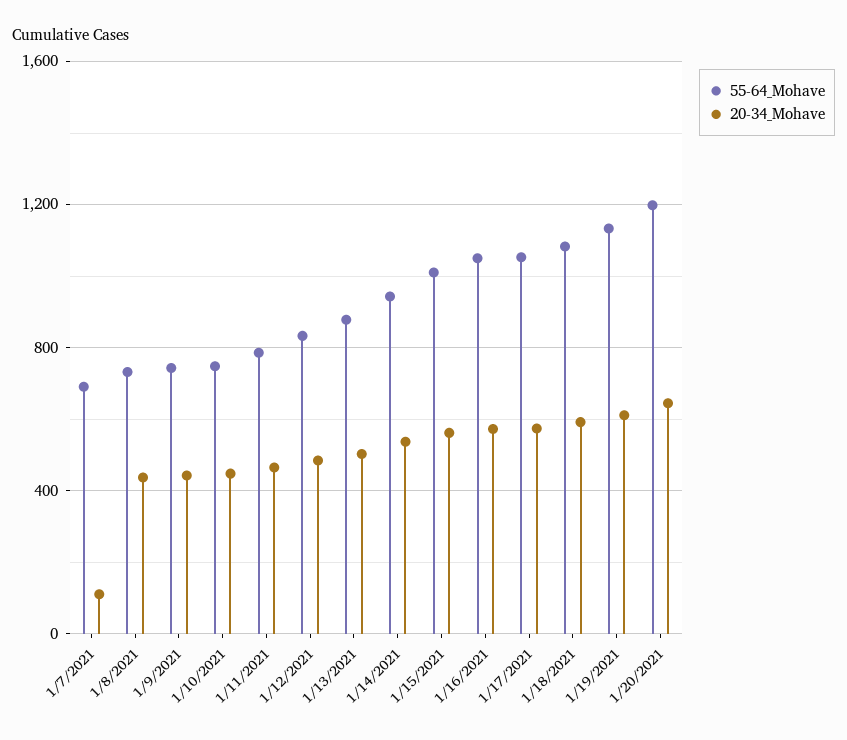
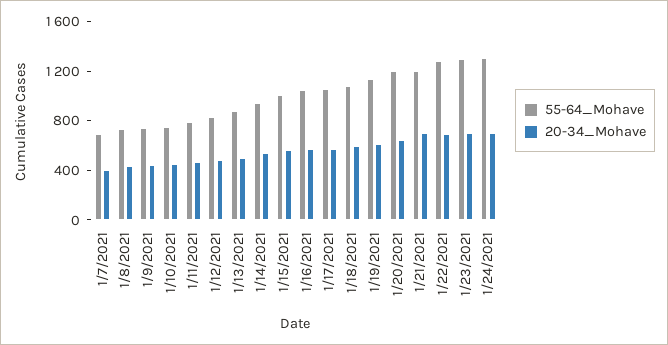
20-34_Mohave, 1/7/2021: 100 -> 400
55-64_Mohave, 1/21/2021: none -> 1200
20-34_Mohave, 1/21/2021: none -> 700
55-64_Mohave, 1/22/2021: none -> 1300
20-34_Mohave, 1/22/2021: none -> 700
55-64_Mohave, 1/23/2021: none -> 1300
20-34_Mohave, 1/23/2021: none -> 700
55-64_Mohave, 1/24/2021: none -> 1300
20-34_Mohave, 1/24/2021: none -> 700

